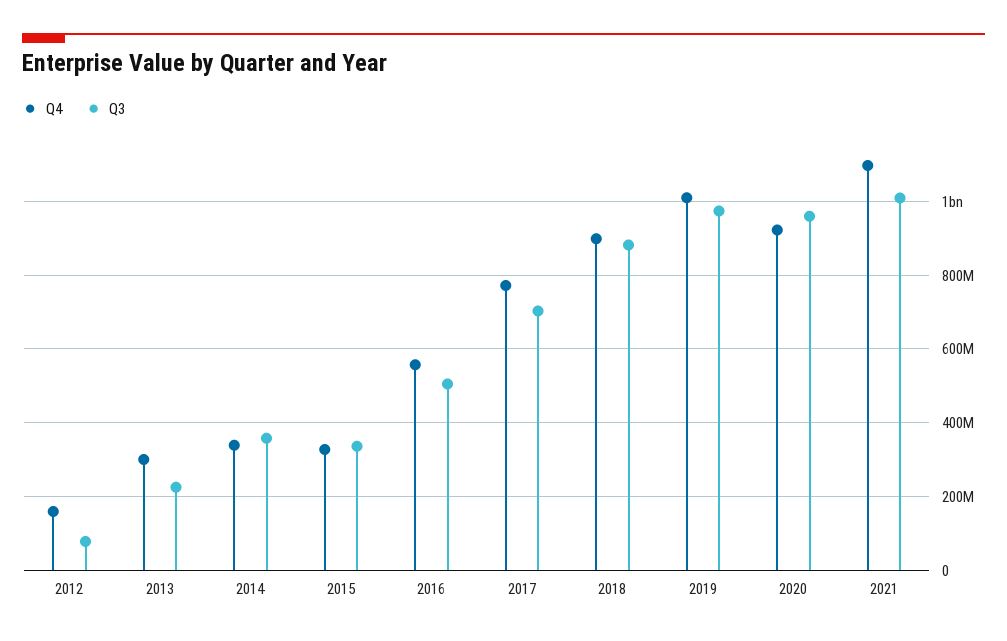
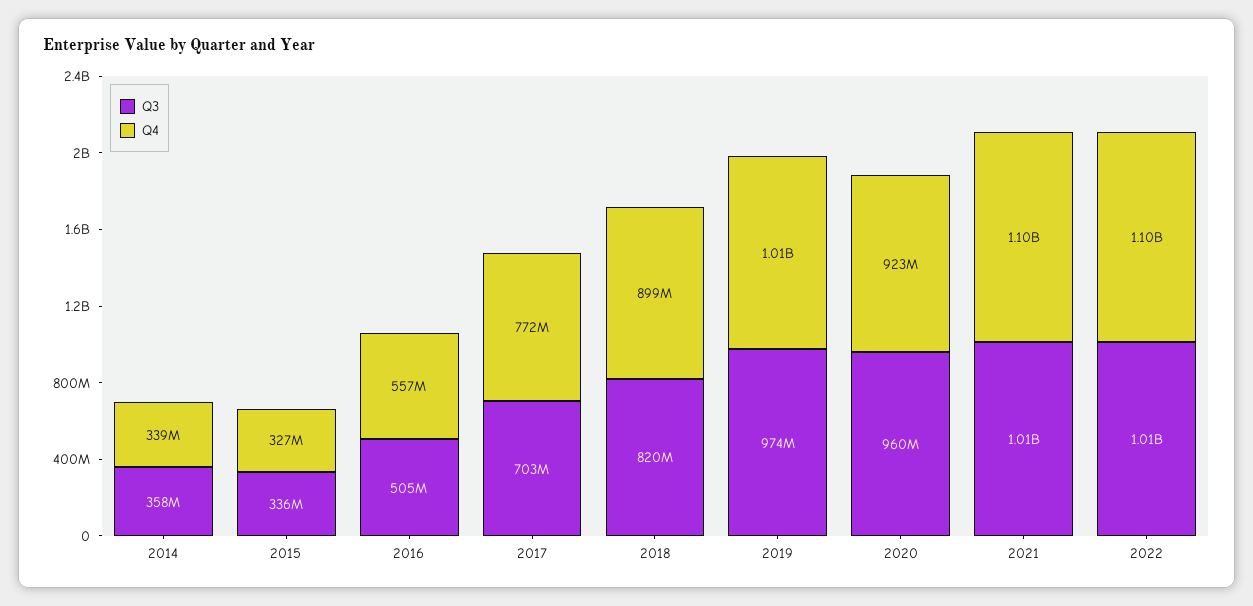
Q4, 2012: 160000000 -> none
Q3, 2012: 80000000 -> none
Q4, 2013: 300000000 -> none
Q3, 2013: 220000000 -> none
Q3, 2018: 880000000 -> 820000000
Q3, 2022: none -> 1010000000
Q4, 2022: none -> 1100000000

